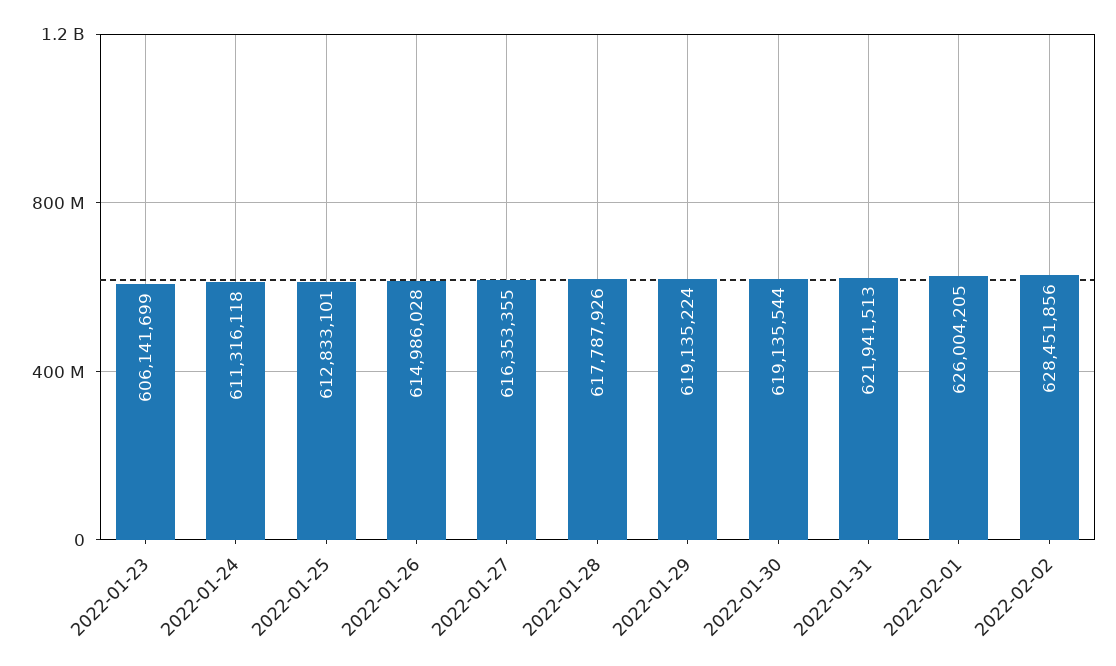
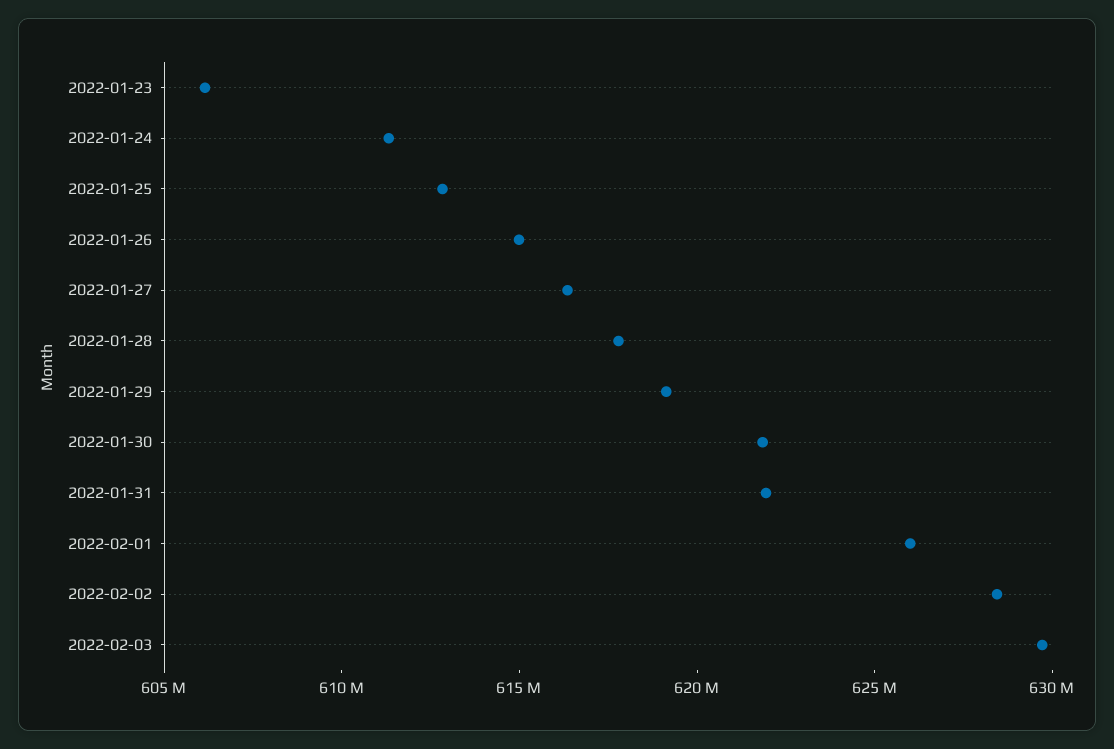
2022-01-30: 619135544 -> 622000000
2022-02-03: none -> 630000000

